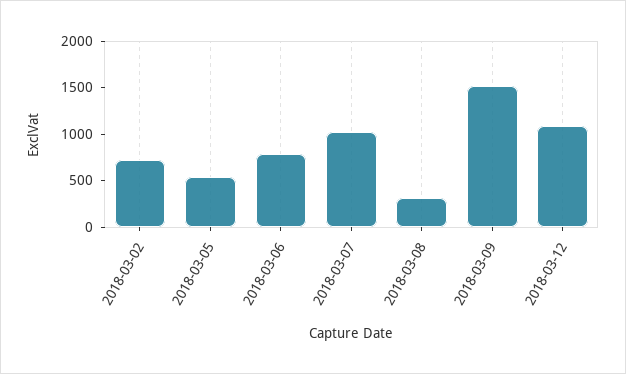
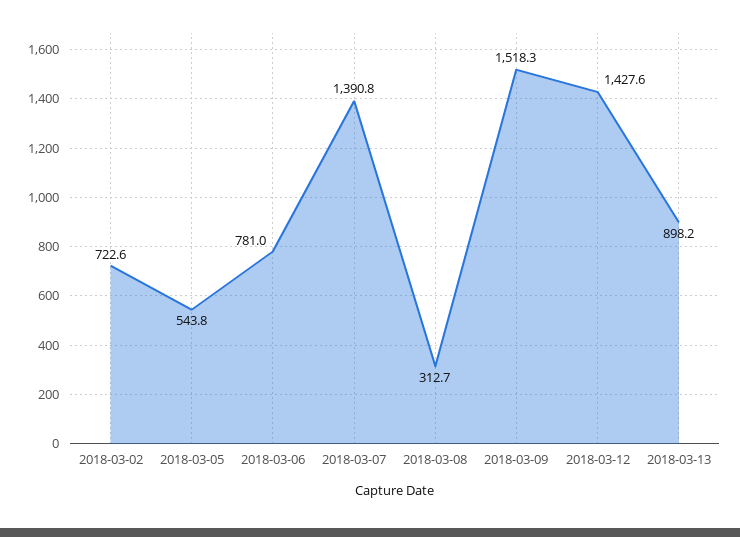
2018-03-07: 1000 -> 1390.8
2018-03-12: 1100 -> 1427.6
2018-03-13: none -> 898.2

